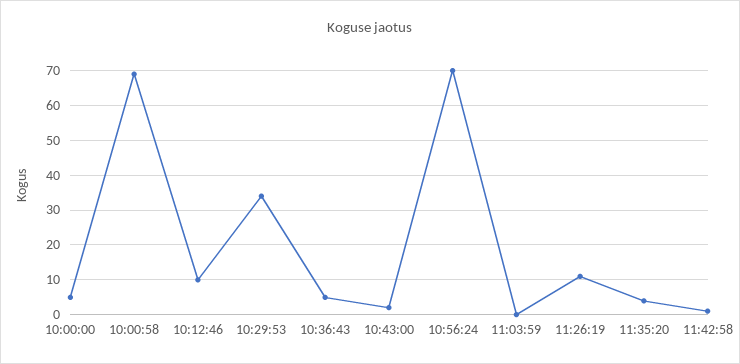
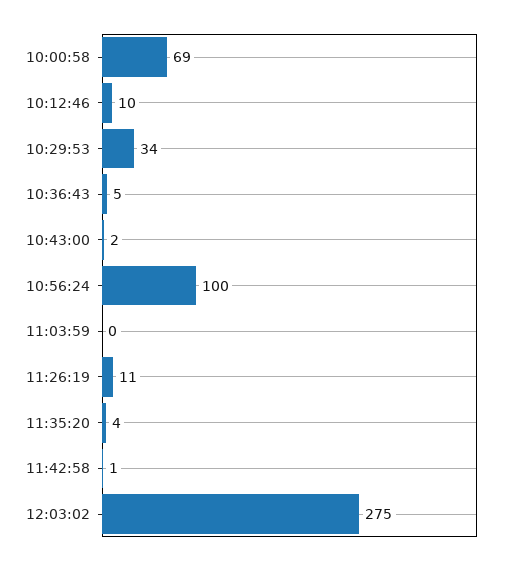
10:00:00: 5 -> none
10:56:24: 70 -> 100
12:03:02: none -> 275

